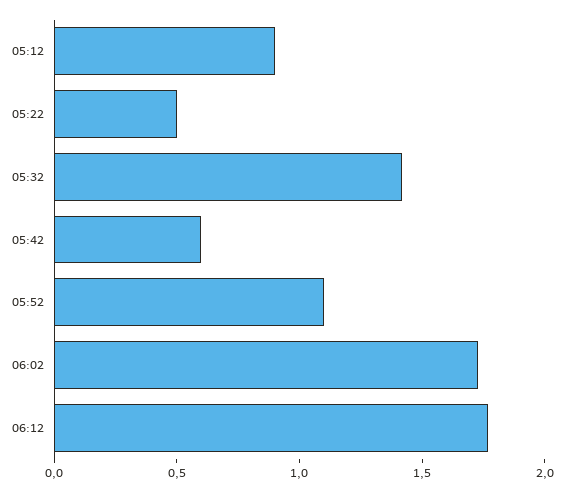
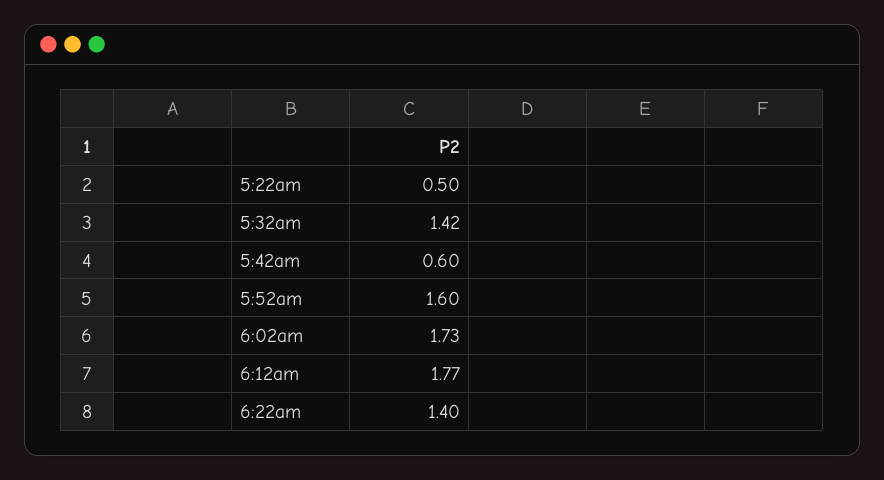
05:12: 0.9 -> none
05:52: 1.1 -> 1.6
6:22am: none -> 1.4

